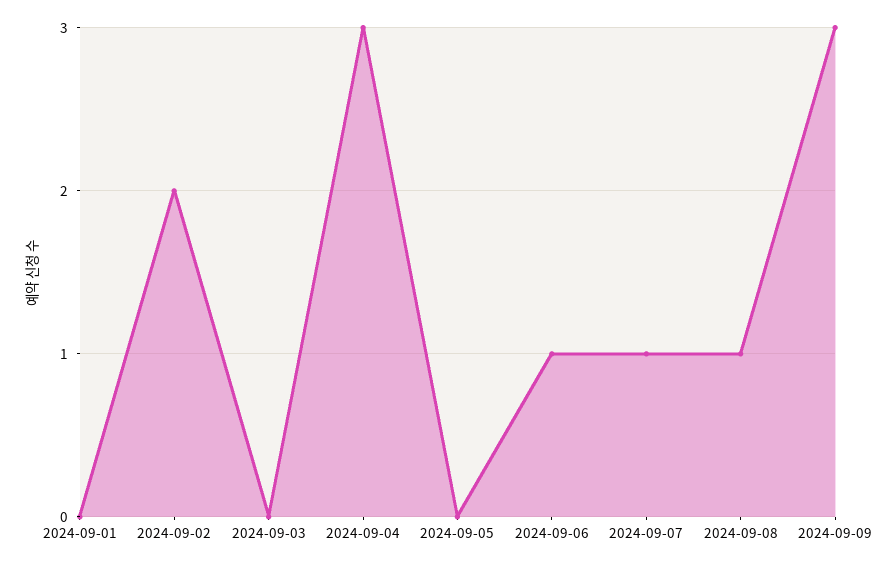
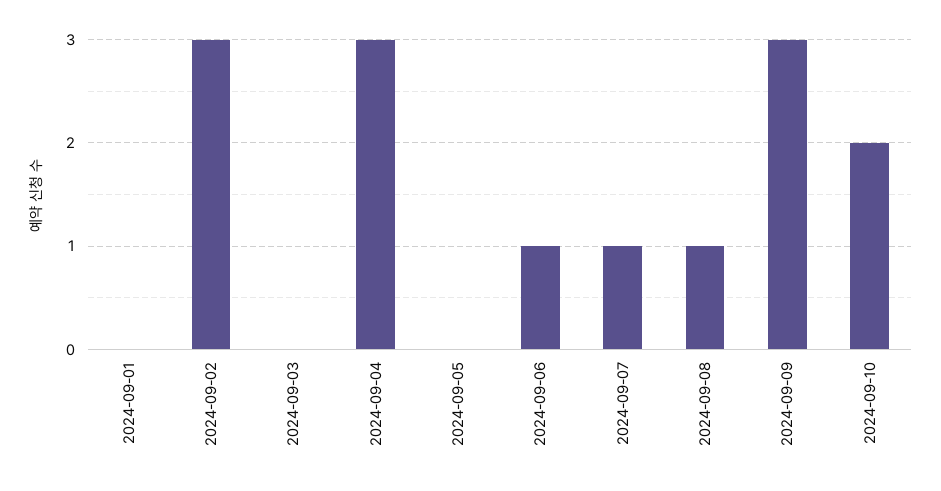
2024-09-02: 2 -> 3
2024-09-10: none -> 2

